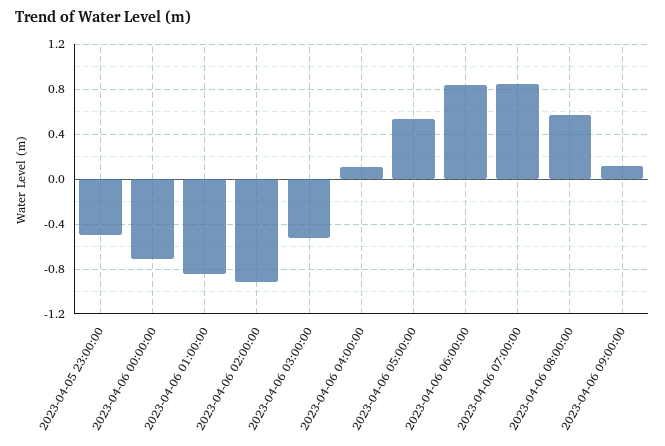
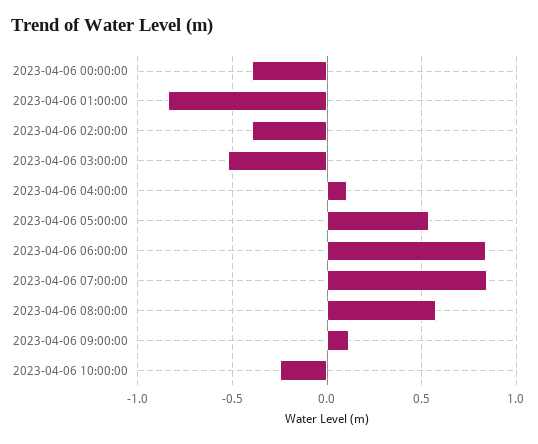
2023-04-05 23:00:00: -0.5 -> none
2023-04-06 00:00:00: -0.7 -> -0.4
2023-04-06 02:00:00: -0.9 -> -0.4
2023-04-06 10:00:00: none -> -0.25

